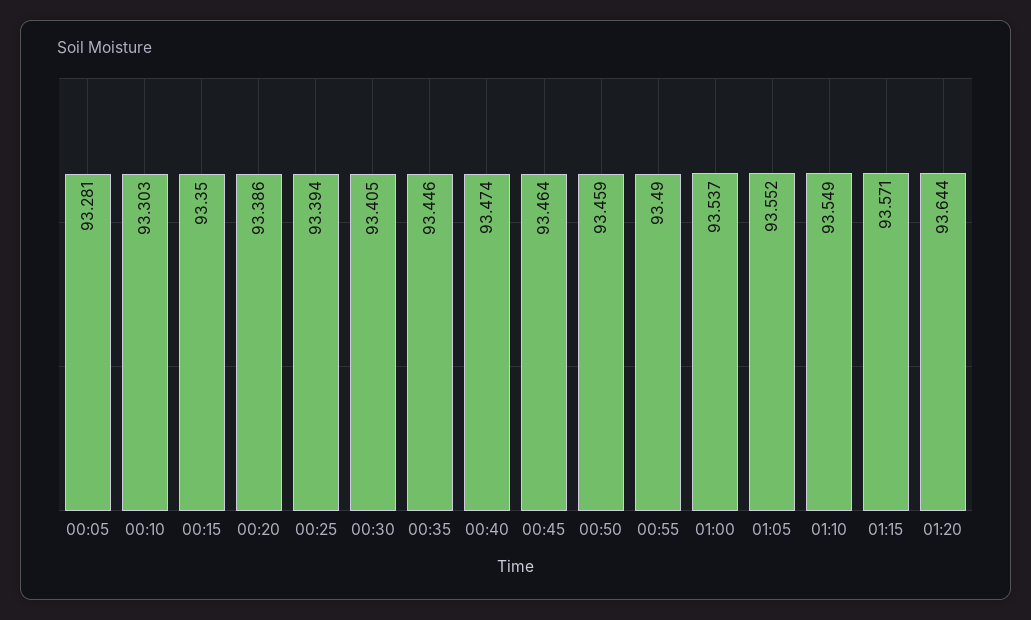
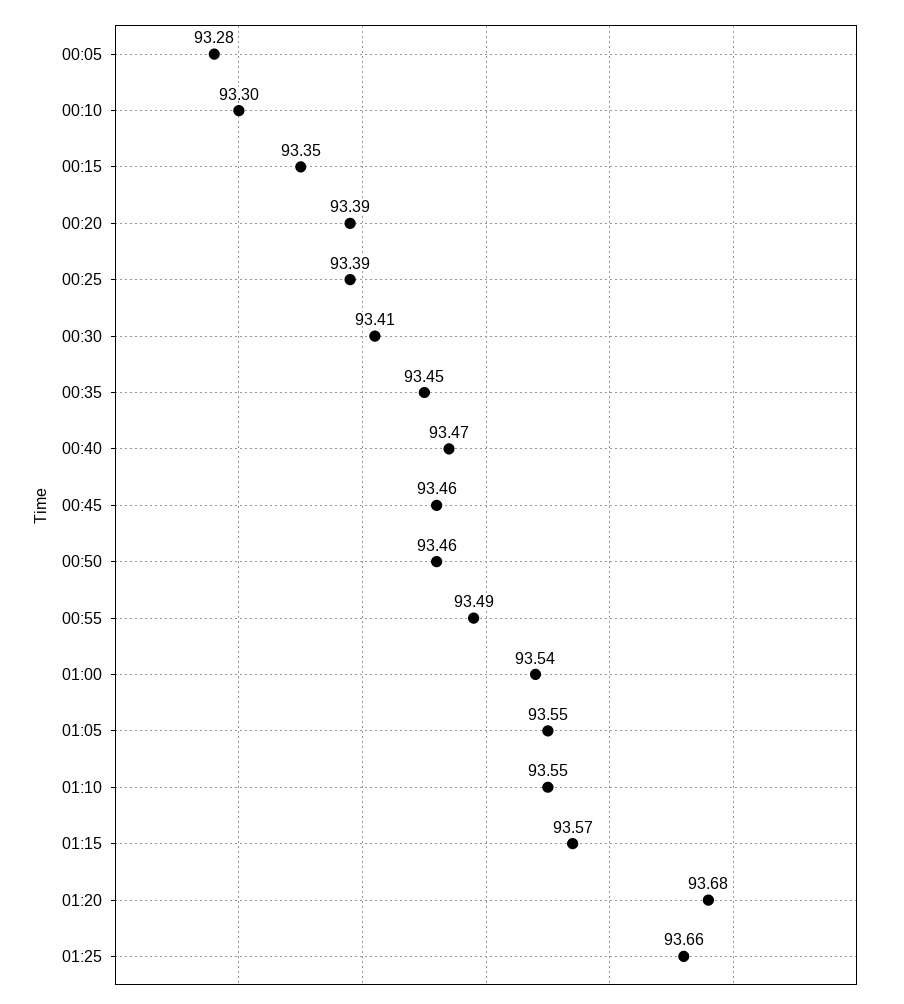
01:20: 93.644 -> 93.68
01:25: none -> 93.66

